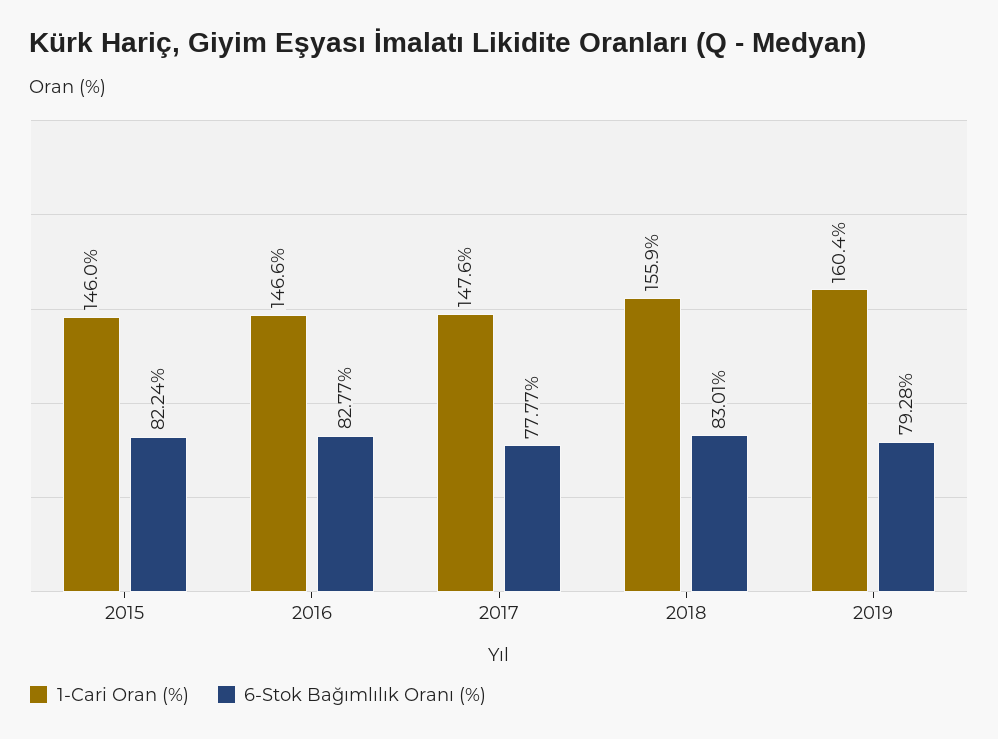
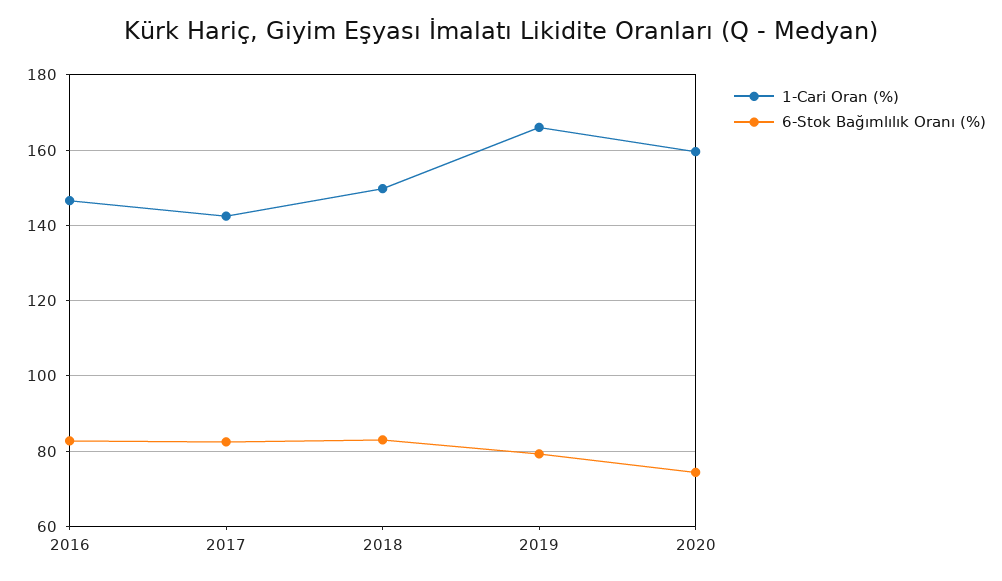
1-Cari Oran (%), 2015: 146 -> none
6-Stok Bağımlılık Oranı (%), 2015: 82.24 -> none
1-Cari Oran (%), 2017: 147.6 -> 142
6-Stok Bağımlılık Oranı (%), 2017: 77.77 -> 82
1-Cari Oran (%), 2018: 155.9 -> 150
1-Cari Oran (%), 2019: 160.4 -> 166
1-Cari Oran (%), 2020: none -> 160
6-Stok Bağımlılık Oranı (%), 2020: none -> 74

